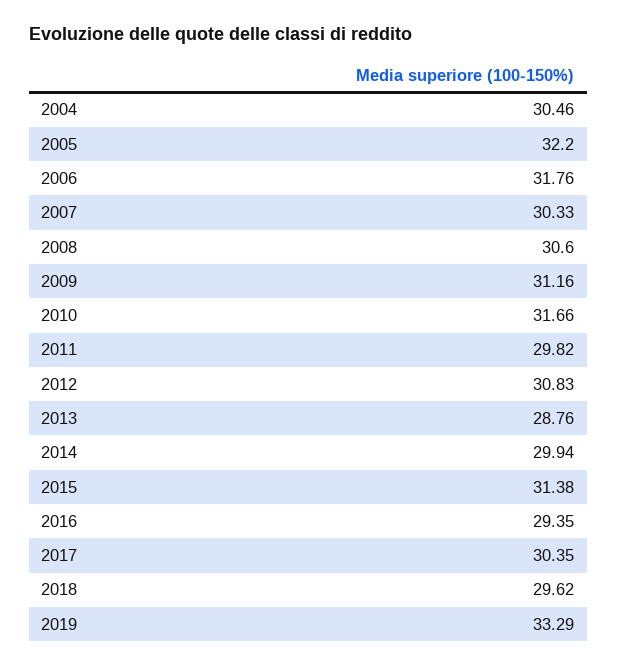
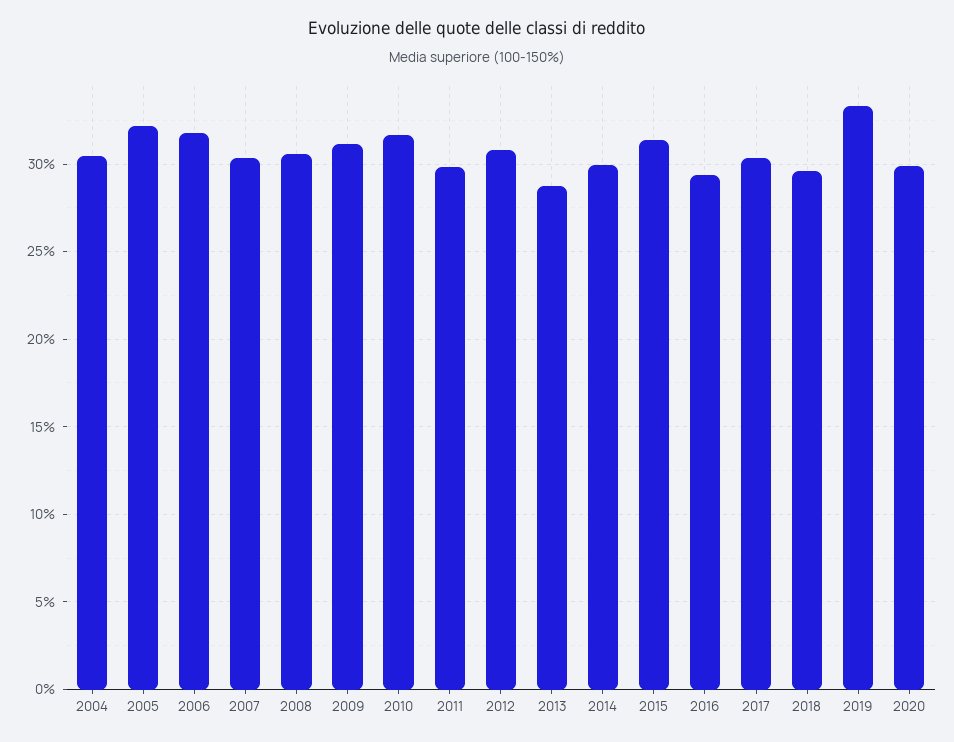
2020: none -> 30

